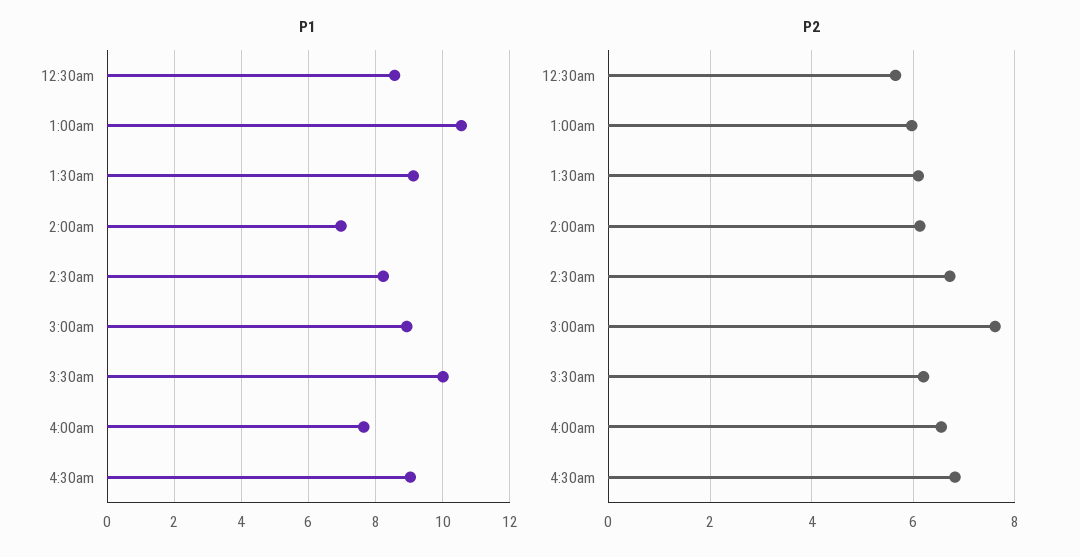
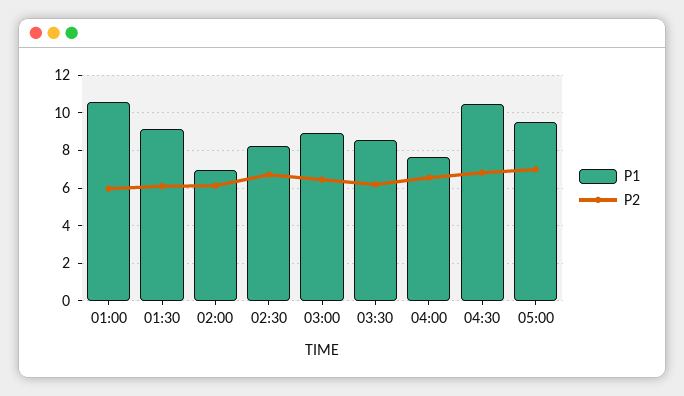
P1, 12:30am: 8.6 -> none
P1, 3:30am: 10 -> 8.5
P1, 4:30am: 9 -> 10.5
P2, 12:30am: 5.6 -> none
P2, 3:00am: 7.6 -> 6.5
P1, 05:00: none -> 9.5
P2, 05:00: none -> 7

